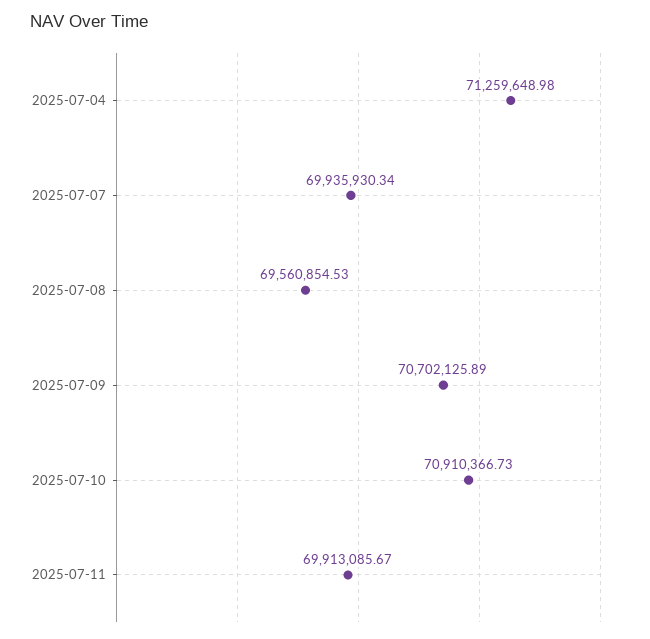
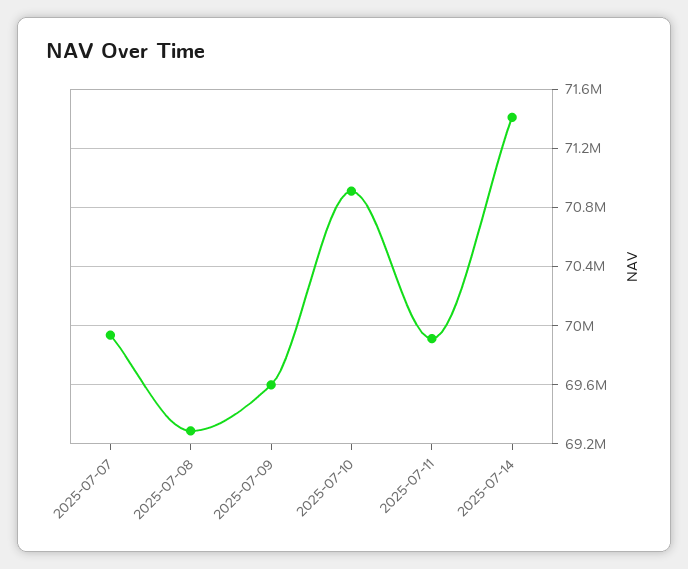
2025-07-04: 71259648.98 -> none
2025-07-08: 69560854.53 -> 69300000
2025-07-09: 70702125.89 -> 69600000
2025-07-14: none -> 71400000

